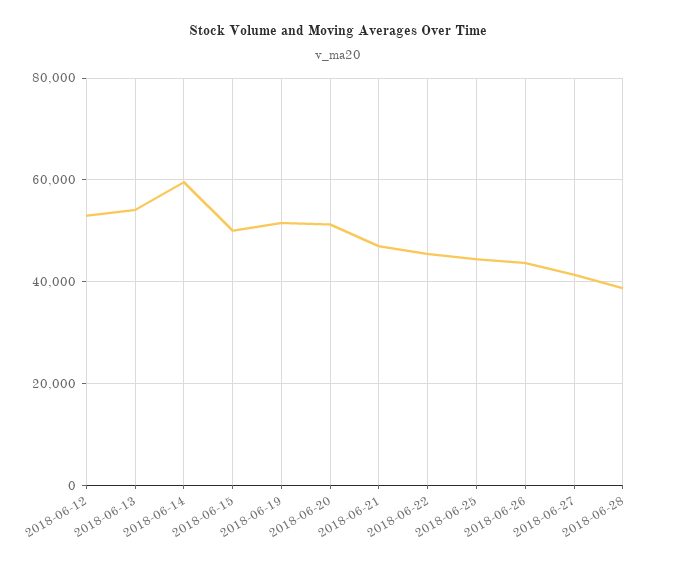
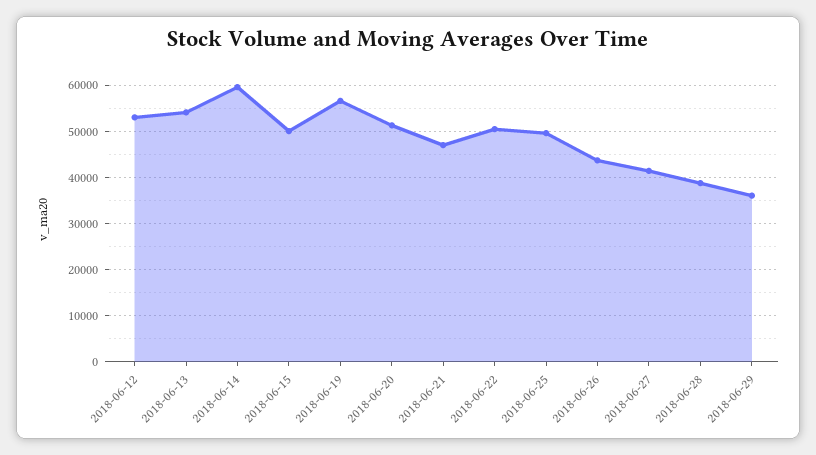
2018-06-19: 52000 -> 56000
2018-06-22: 46000 -> 50000
2018-06-25: 44000 -> 50000
2018-06-29: none -> 36000

